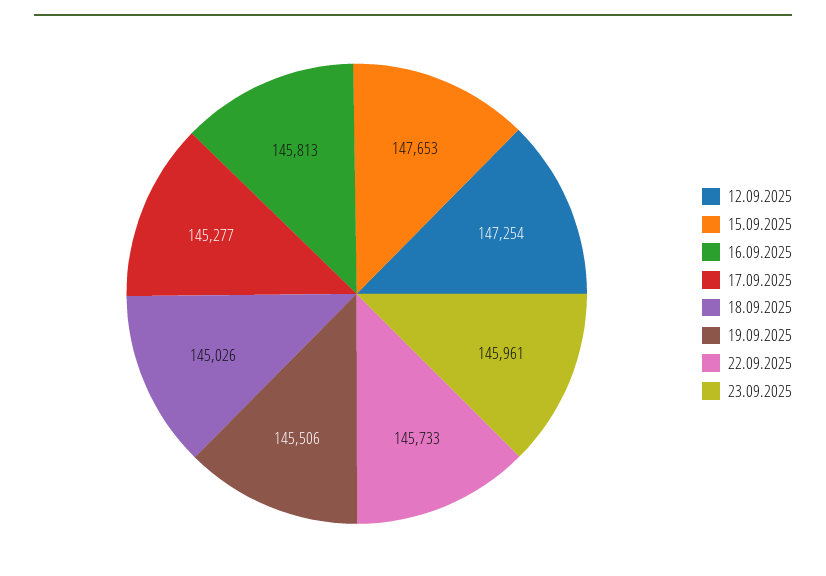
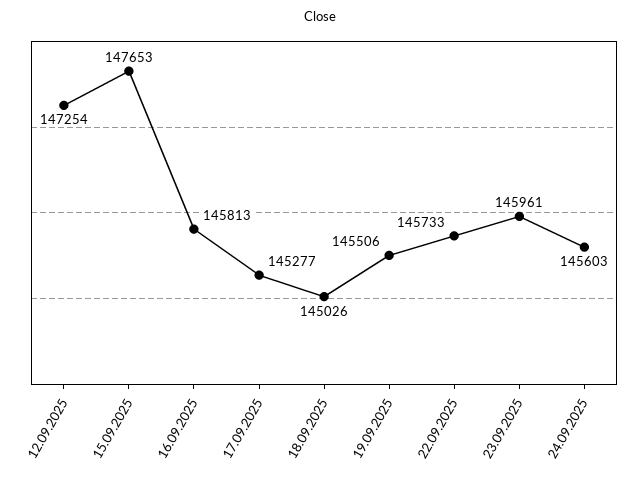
24.09.2025: none -> 145603

